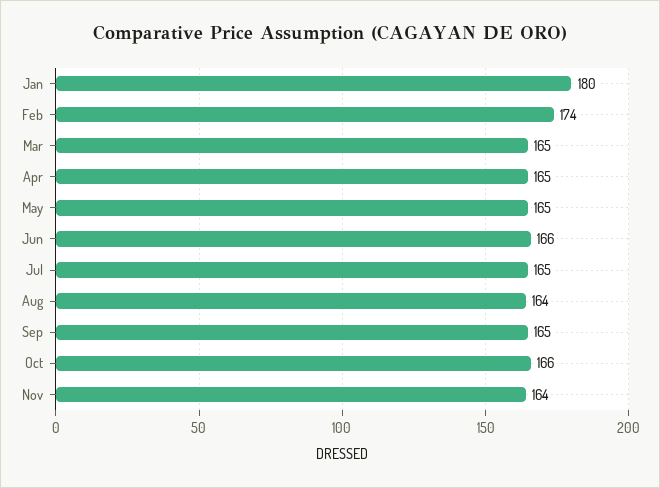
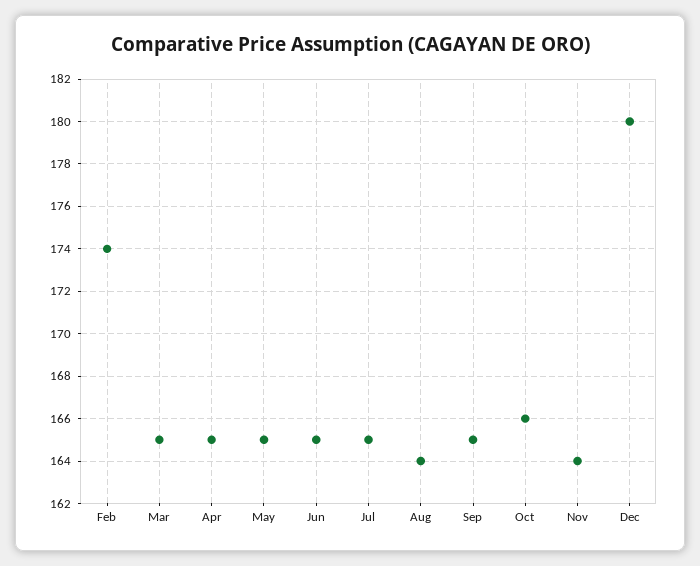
Jan: 180 -> none
Jun: 166 -> 165
Dec: none -> 180

